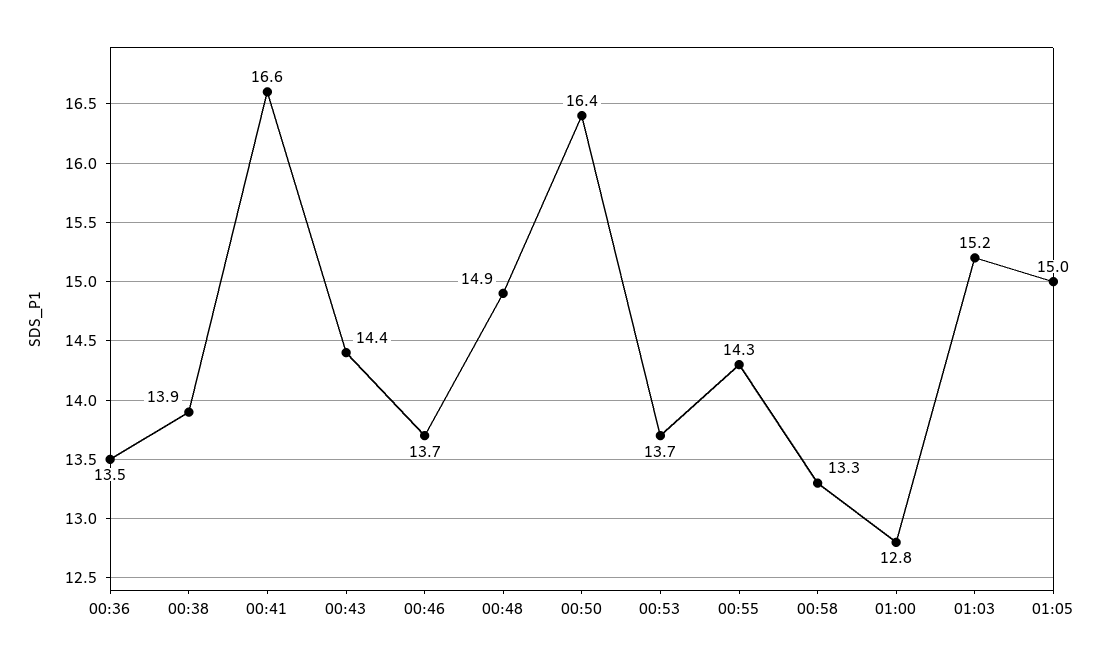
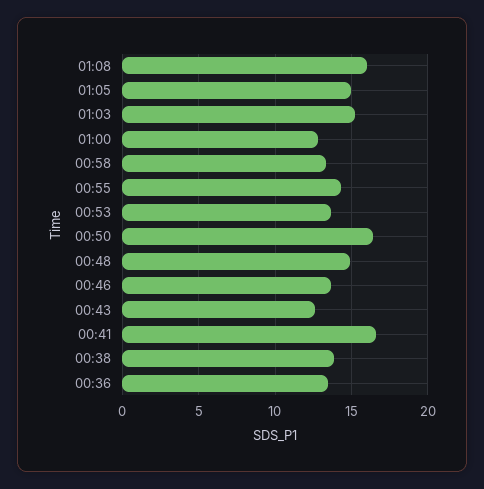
00:43: 14.4 -> 12.5
01:08: none -> 16

